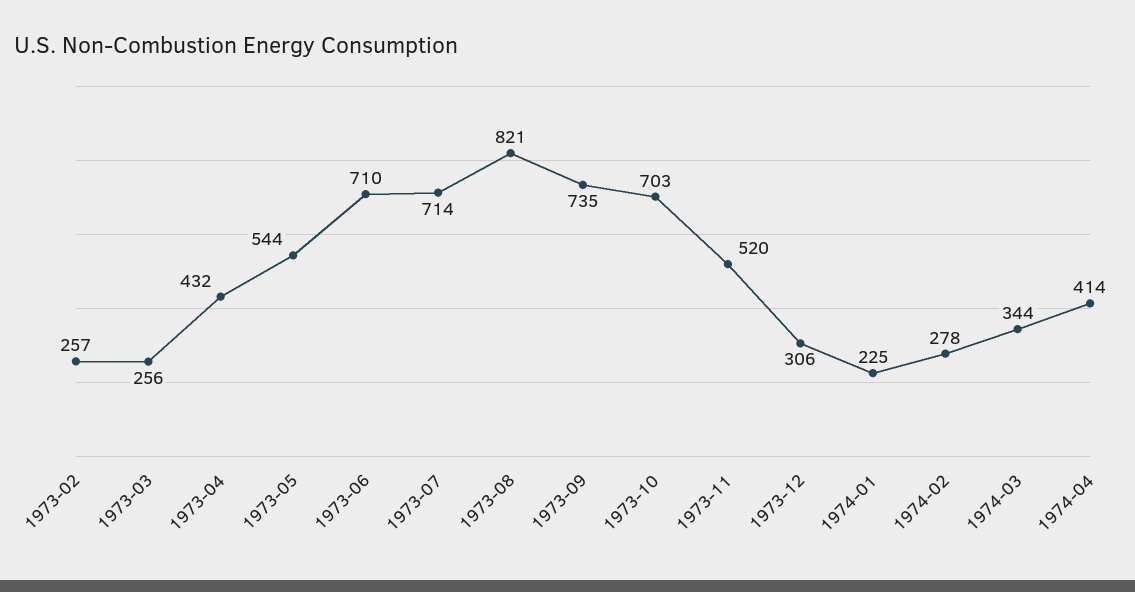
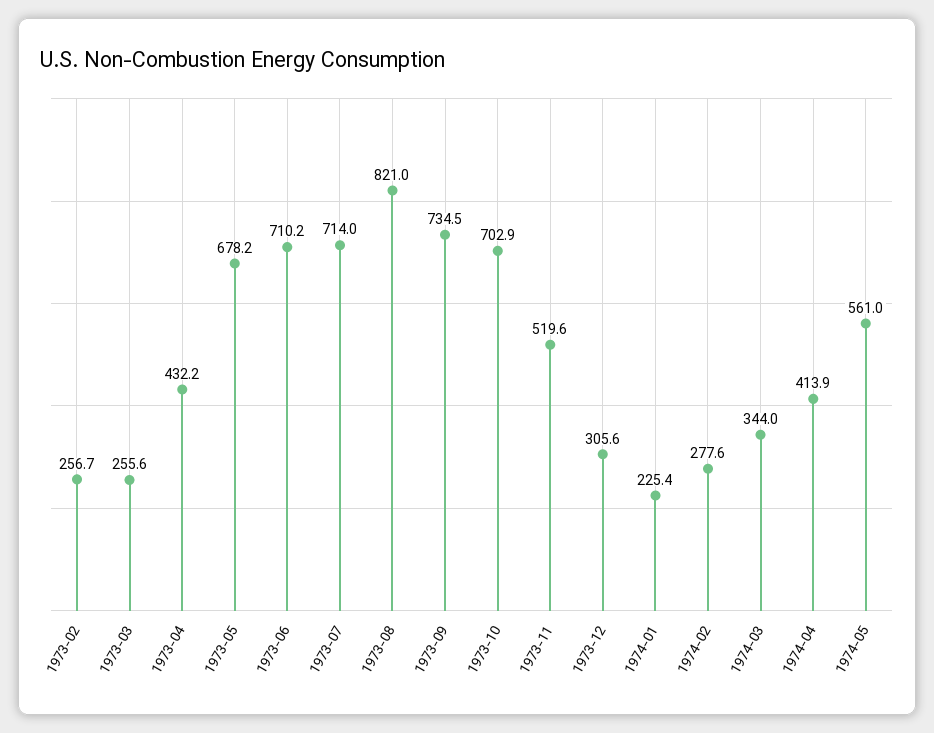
1973-05: 544 -> 678.2
1974-05: none -> 561

